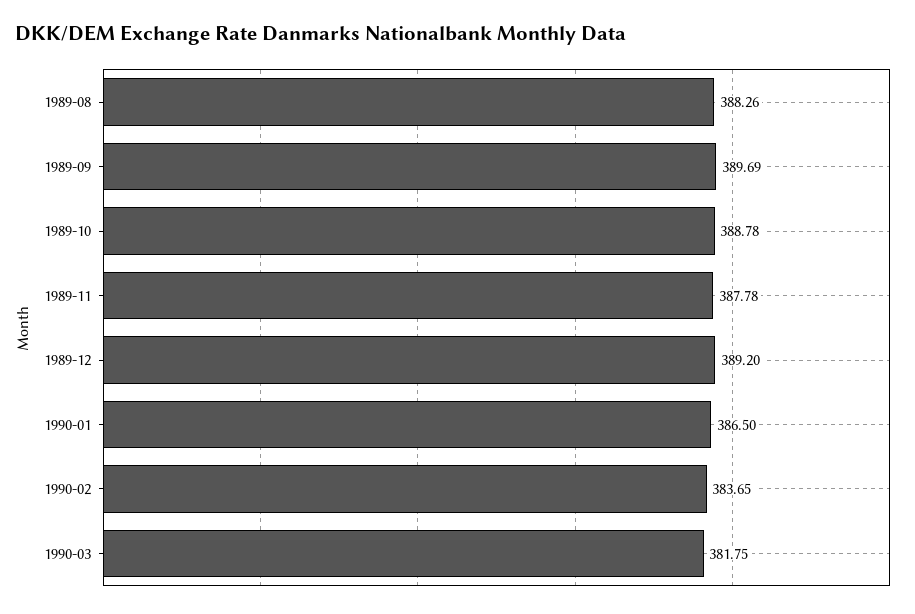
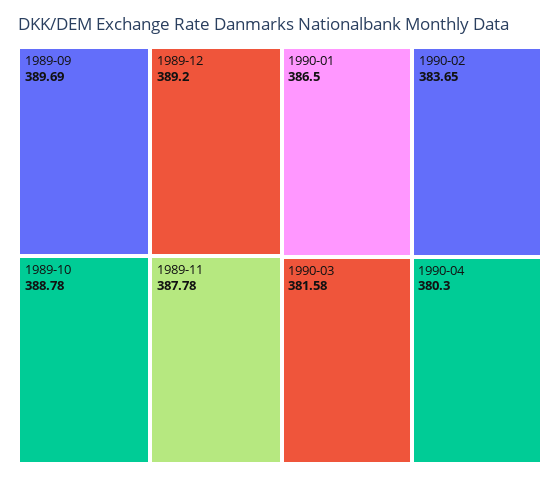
1989-08: 388.26 -> none
1990-03: 381.75 -> 381.58
1990-04: none -> 380.3

